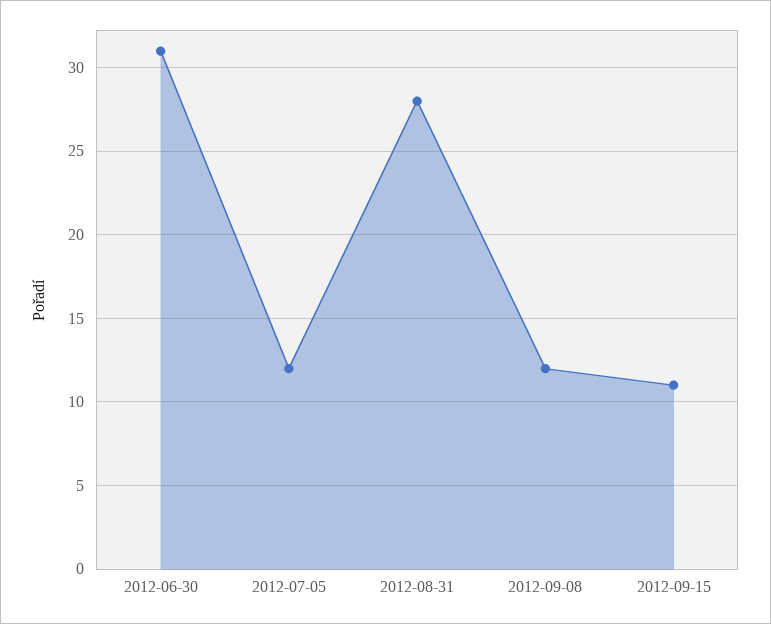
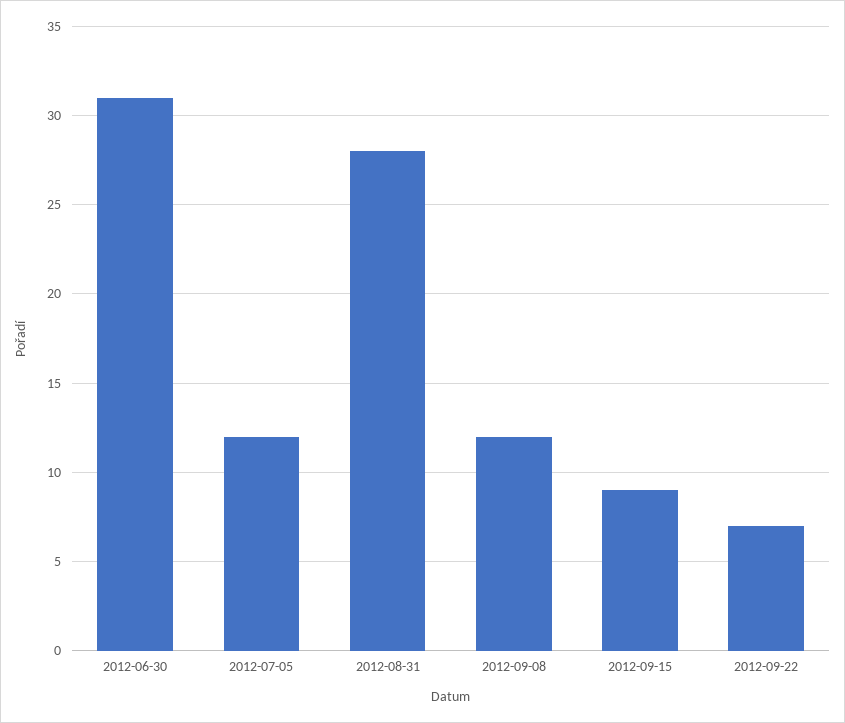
2012-09-15: 11 -> 9
2012-09-22: none -> 7

